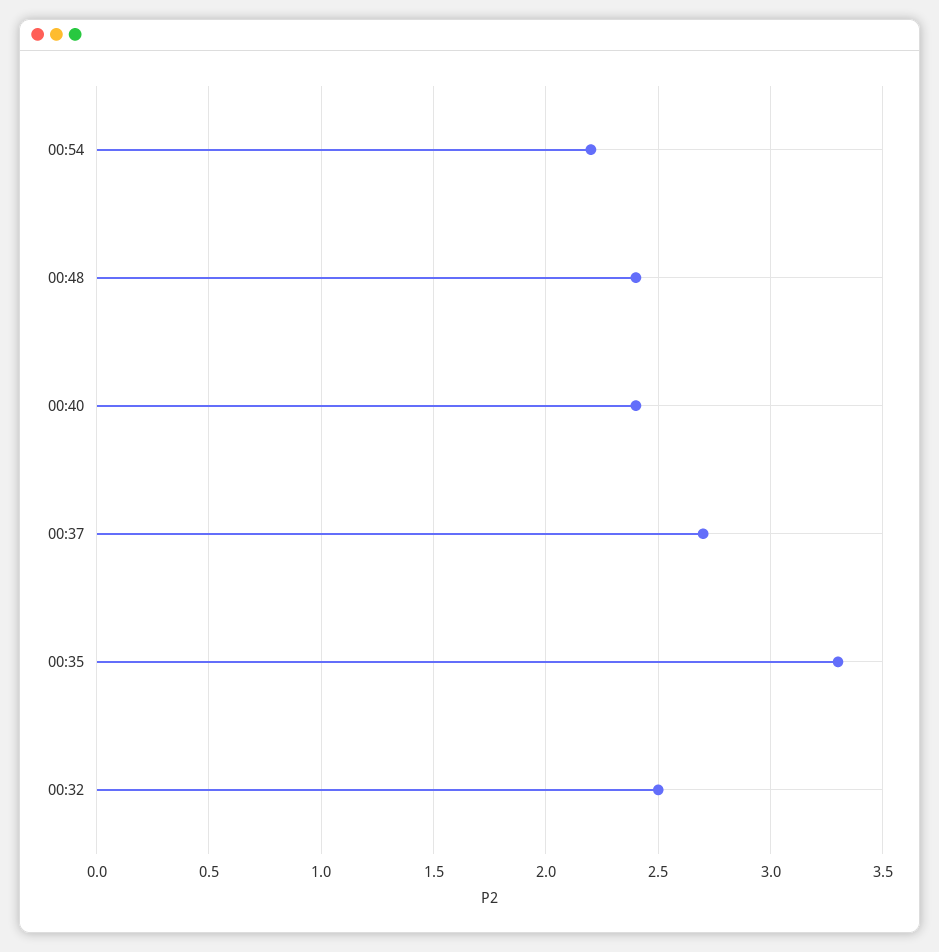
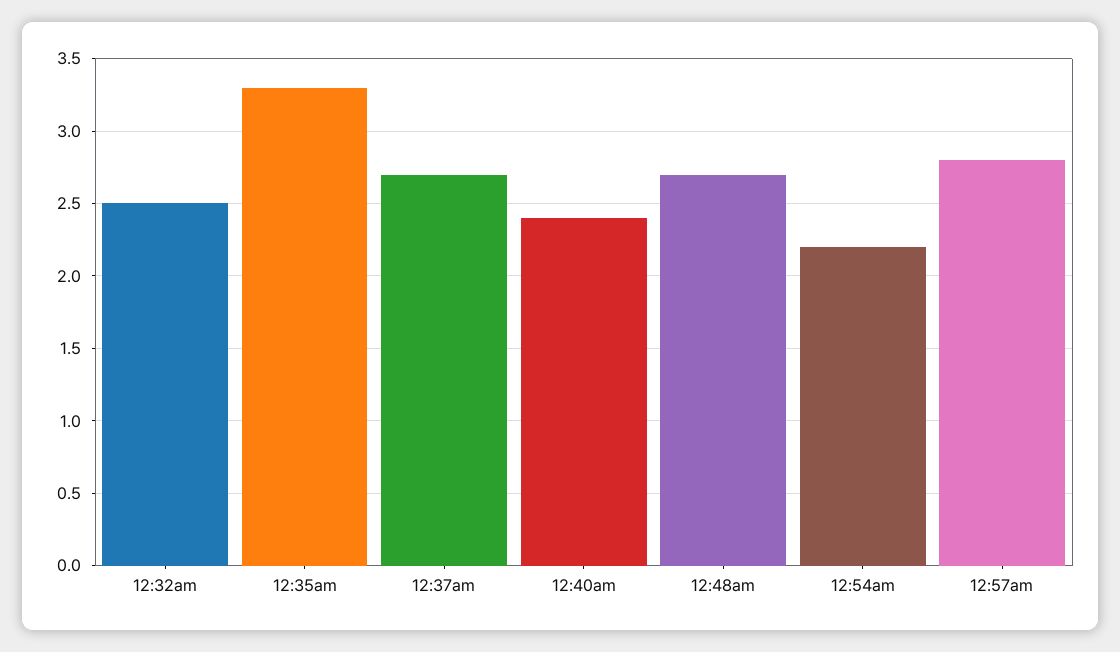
00:48: 2.4 -> 2.7
12:57am: none -> 2.8

